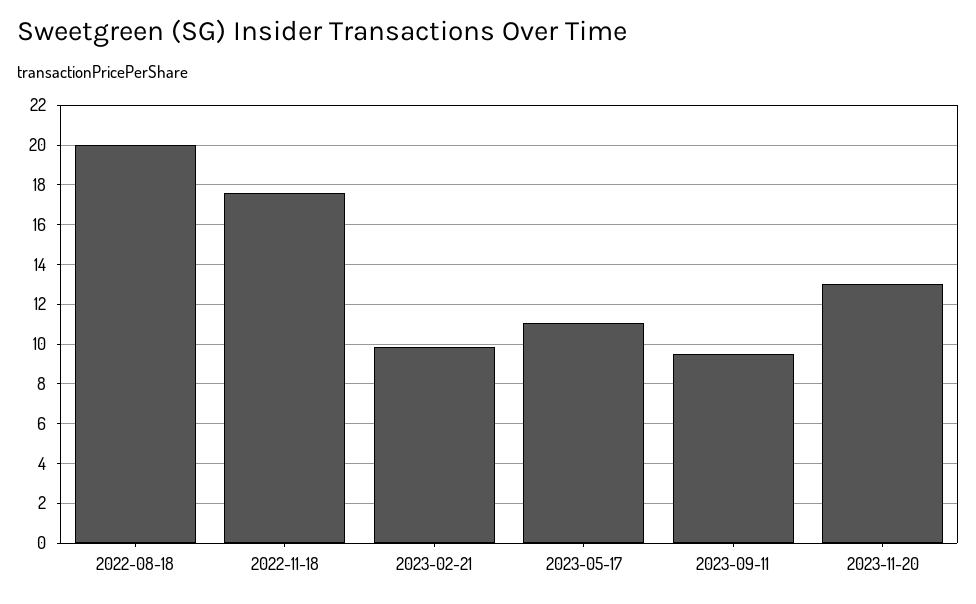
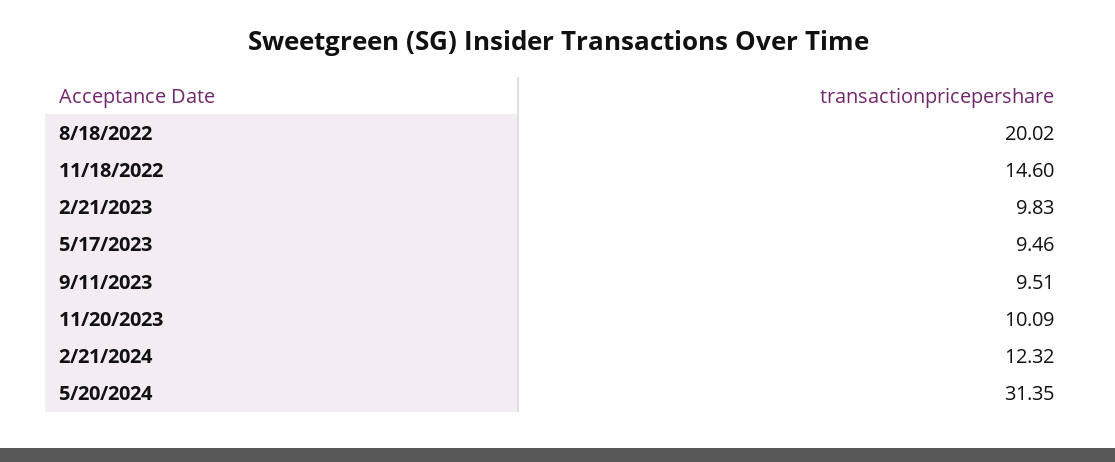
2022-11-18: 17.5 -> 14.6
2023-05-17: 11 -> 9.46
2023-11-20: 13 -> 10.09
2/21/2024: none -> 12.32
5/20/2024: none -> 31.35

